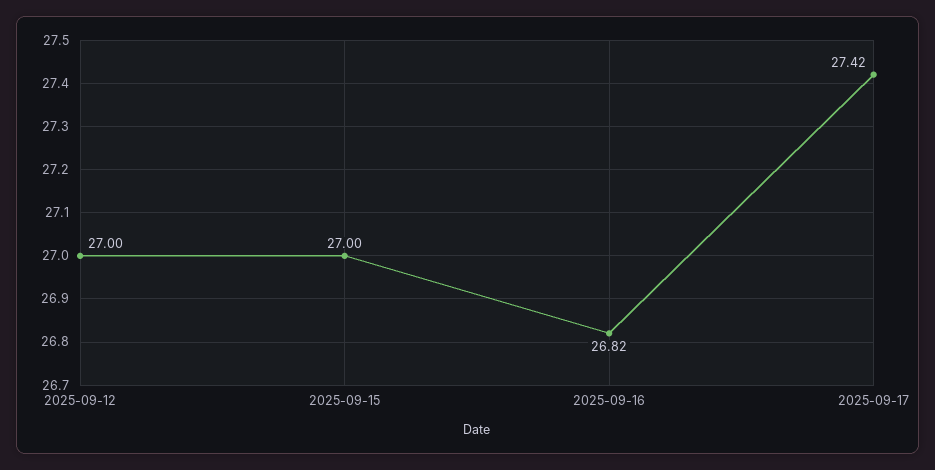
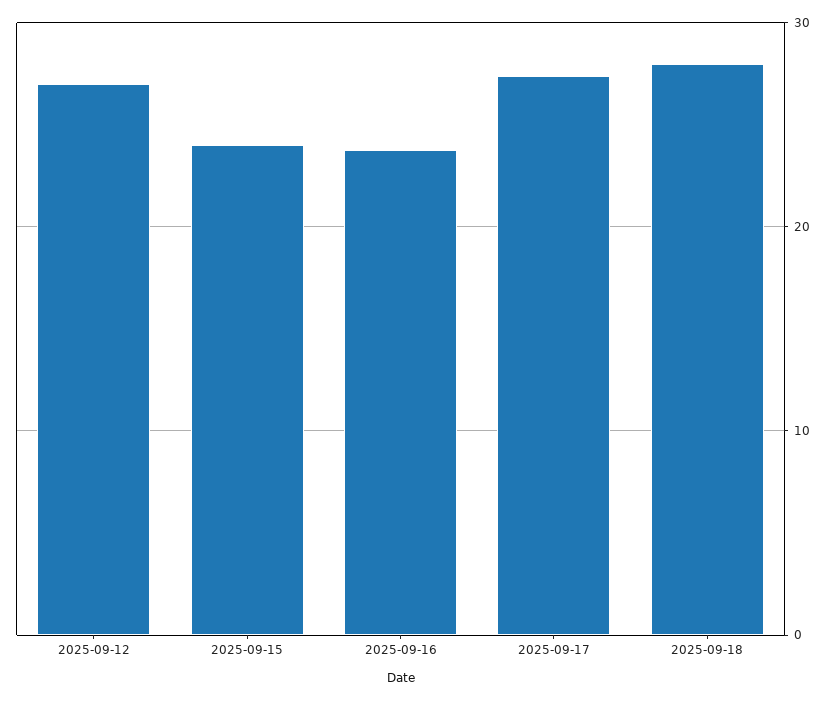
2025-09-15: 27 -> 24
2025-09-16: 26.82 -> 24
2025-09-18: none -> 28

